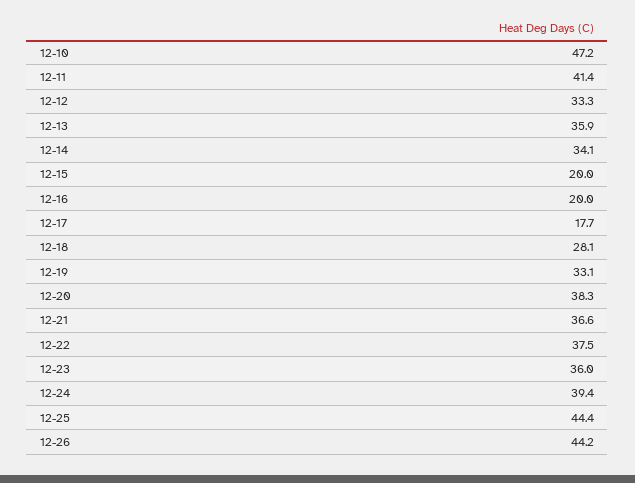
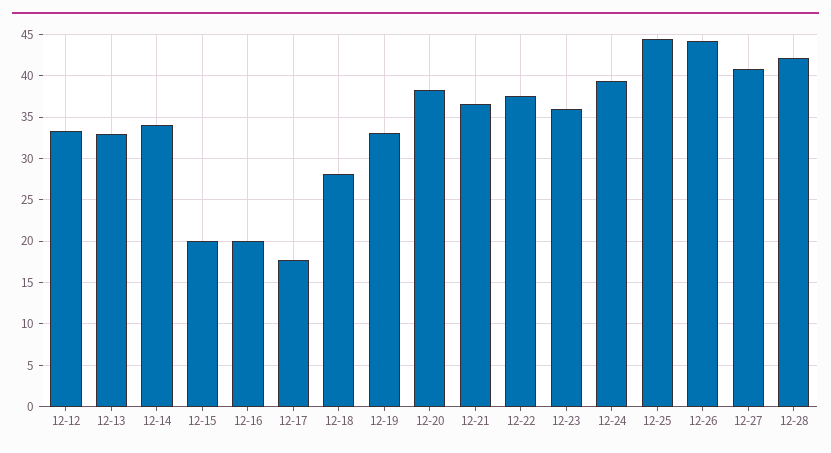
12-10: 47.2 -> none
12-11: 41.4 -> none
12-13: 35.9 -> 33
12-27: none -> 41
12-28: none -> 42

